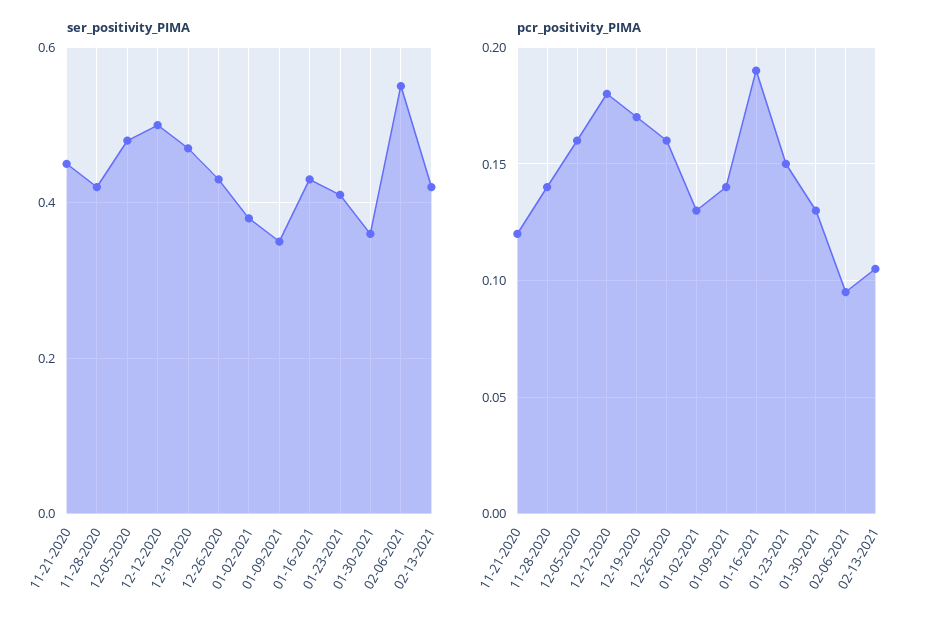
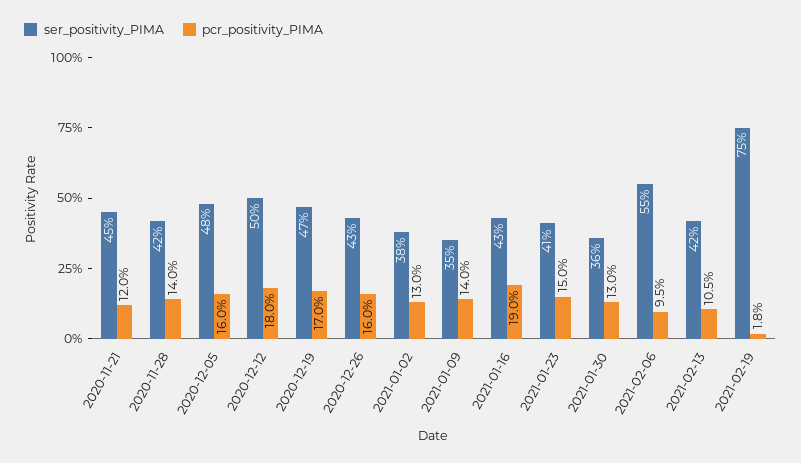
ser_positivity_PIMA, 2021-02-19: none -> 0.75
pcr_positivity_PIMA, 2021-02-19: none -> 0.018

